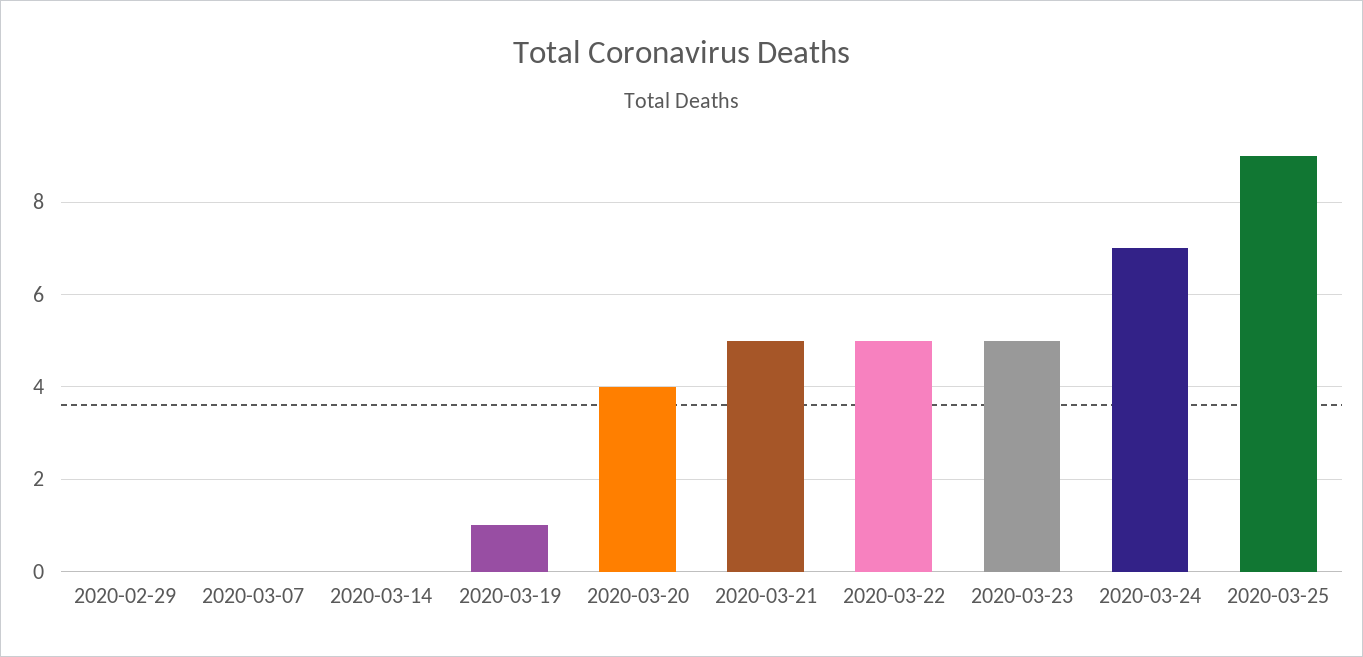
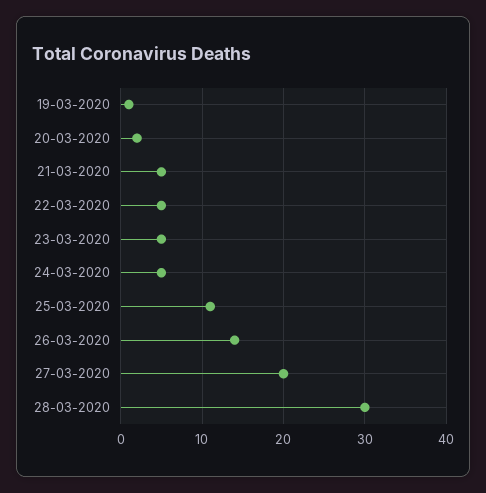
2020-02-29: 0 -> none
2020-03-07: 0 -> none
2020-03-14: 0 -> none
2020-03-20: 4 -> 2
2020-03-24: 7 -> 5
2020-03-25: 9 -> 11
26-03-2020: none -> 14
27-03-2020: none -> 20
28-03-2020: none -> 30

